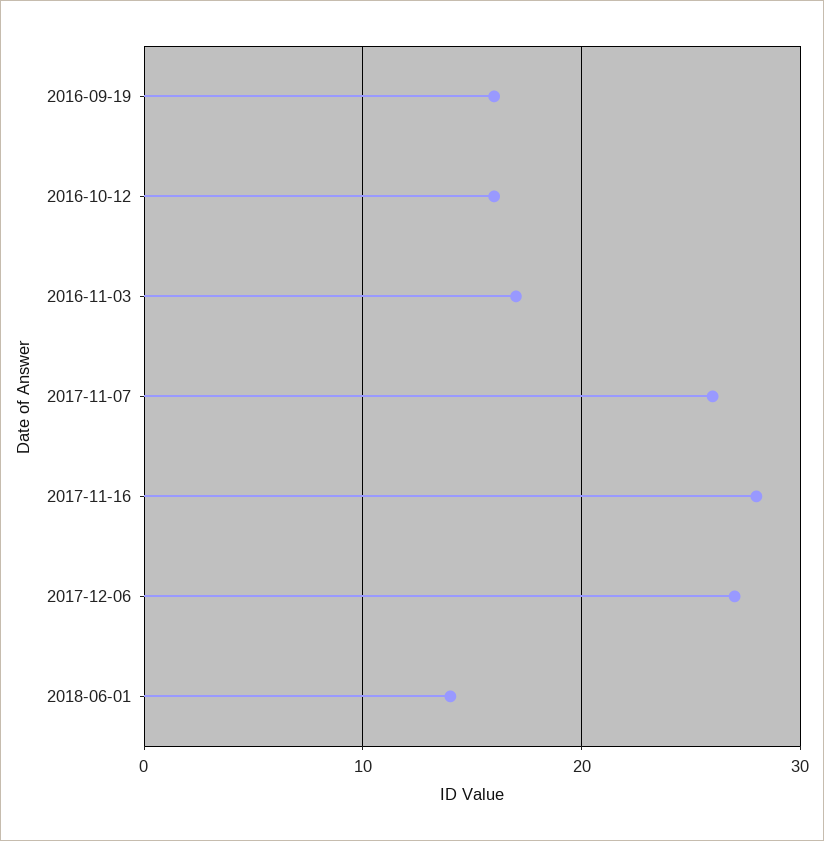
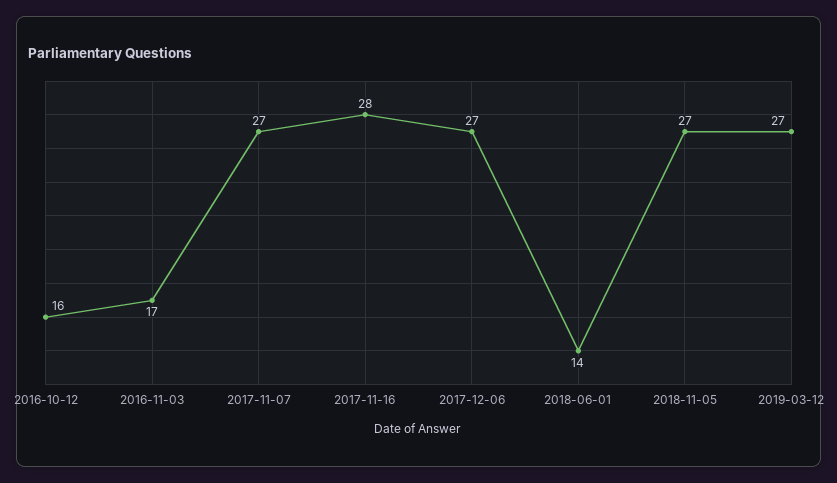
2016-09-19: 16 -> none
2017-11-07: 26 -> 27
2018-11-05: none -> 27
2019-03-12: none -> 27

